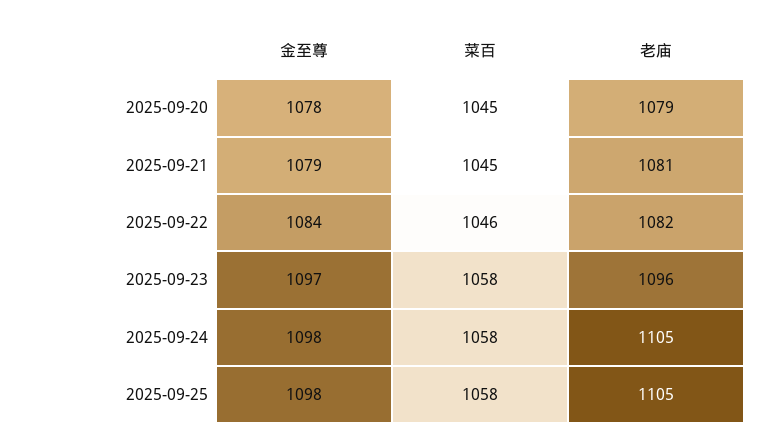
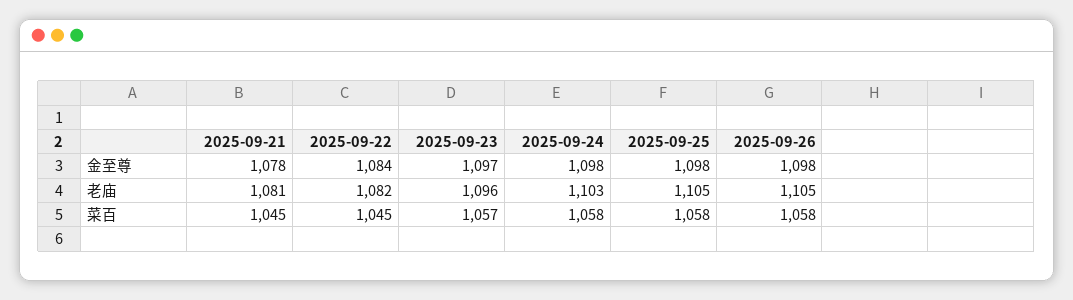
金至尊, 2025-09-20: 1078 -> none
菜百, 2025-09-20: 1045 -> none
老庙, 2025-09-20: 1079 -> none
金至尊, 2025-09-21: 1079 -> 1078
菜百, 2025-09-22: 1046 -> 1045
菜百, 2025-09-23: 1058 -> 1057
老庙, 2025-09-24: 1105 -> 1103
金至尊, 2025-09-26: none -> 1098
老庙, 2025-09-26: none -> 1105
菜百, 2025-09-26: none -> 1058

